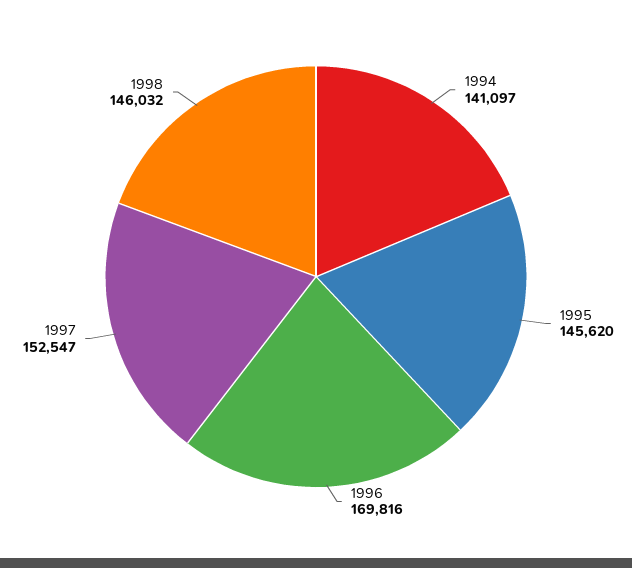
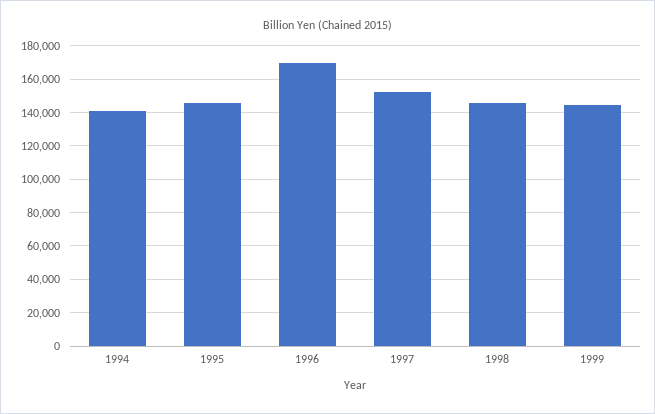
1999: none -> 145000

